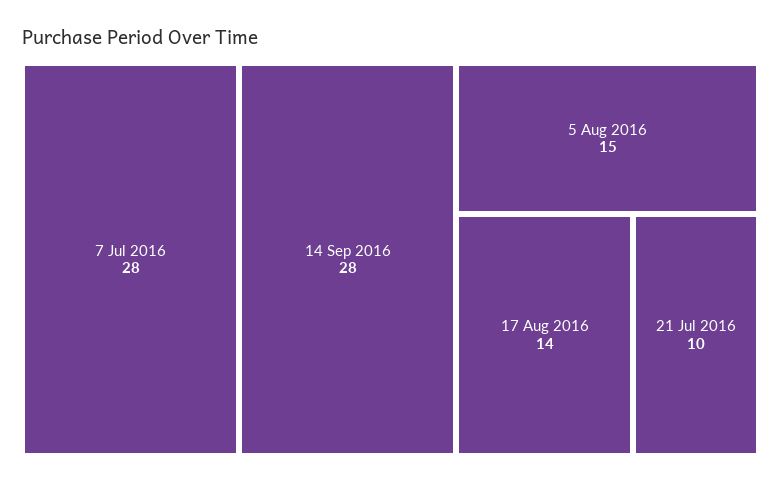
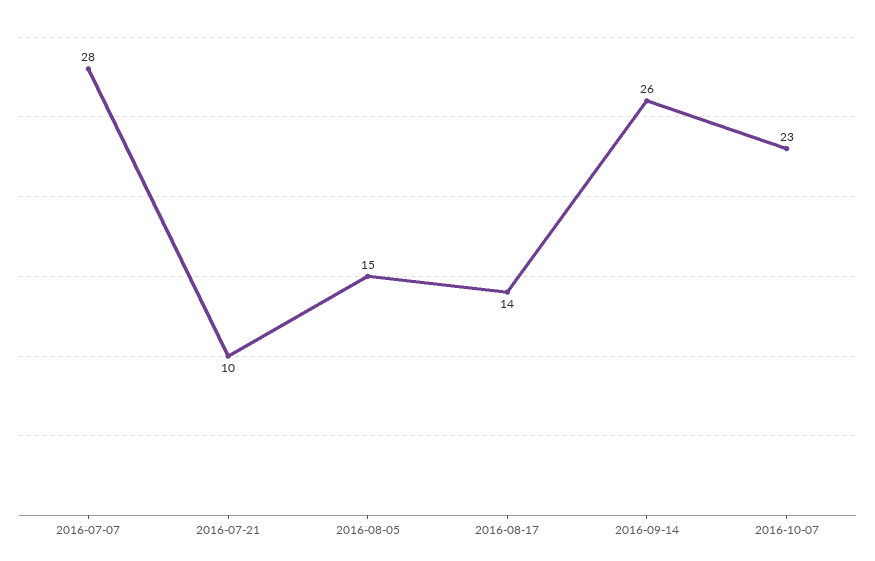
14 Sep 2016: 28 -> 26
2016-10-07: none -> 23

